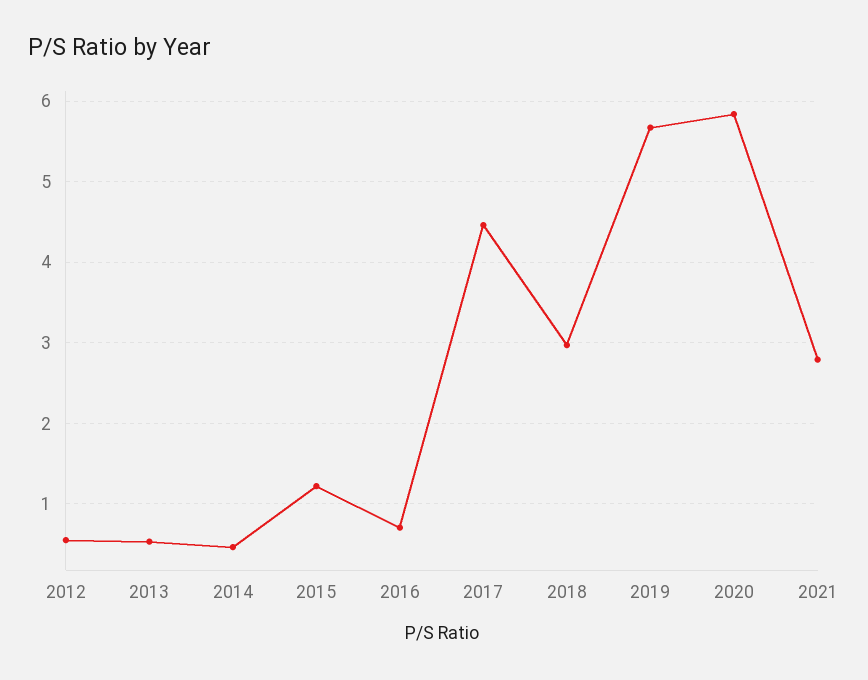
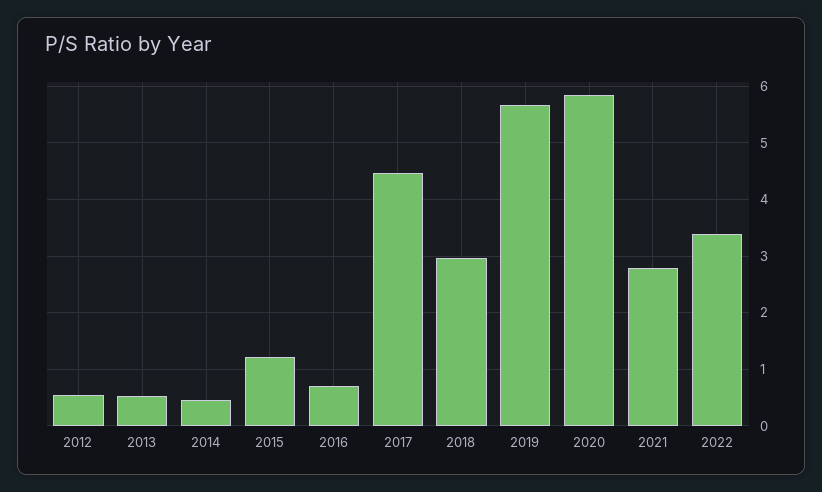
2022: none -> 3.4

